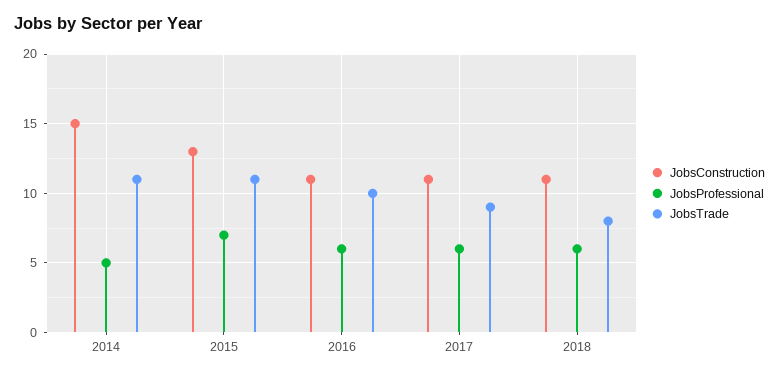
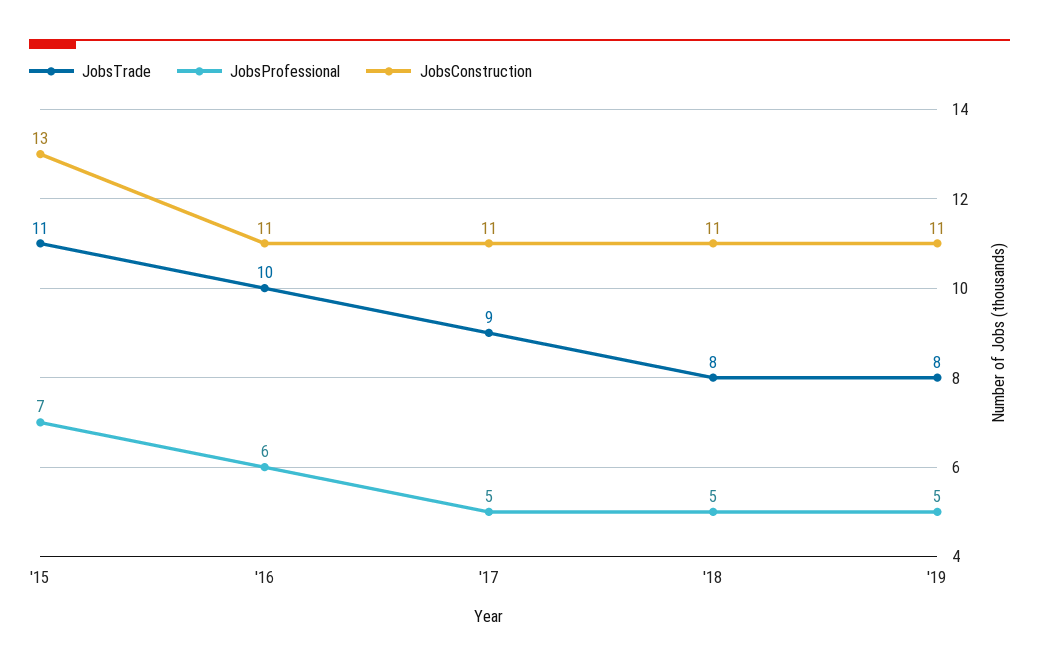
JobsConstruction, 2014: 15 -> none
JobsProfessional, 2014: 5 -> none
JobsTrade, 2014: 11 -> none
JobsProfessional, 2017: 6 -> 5
JobsProfessional, 2018: 6 -> 5
JobsTrade, '19: none -> 8
JobsProfessional, '19: none -> 5
JobsConstruction, '19: none -> 11

